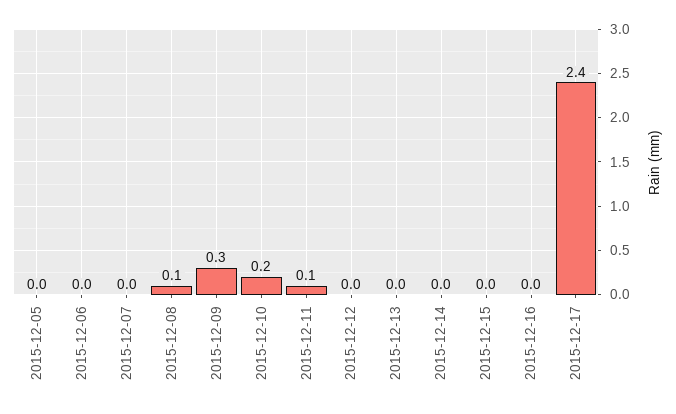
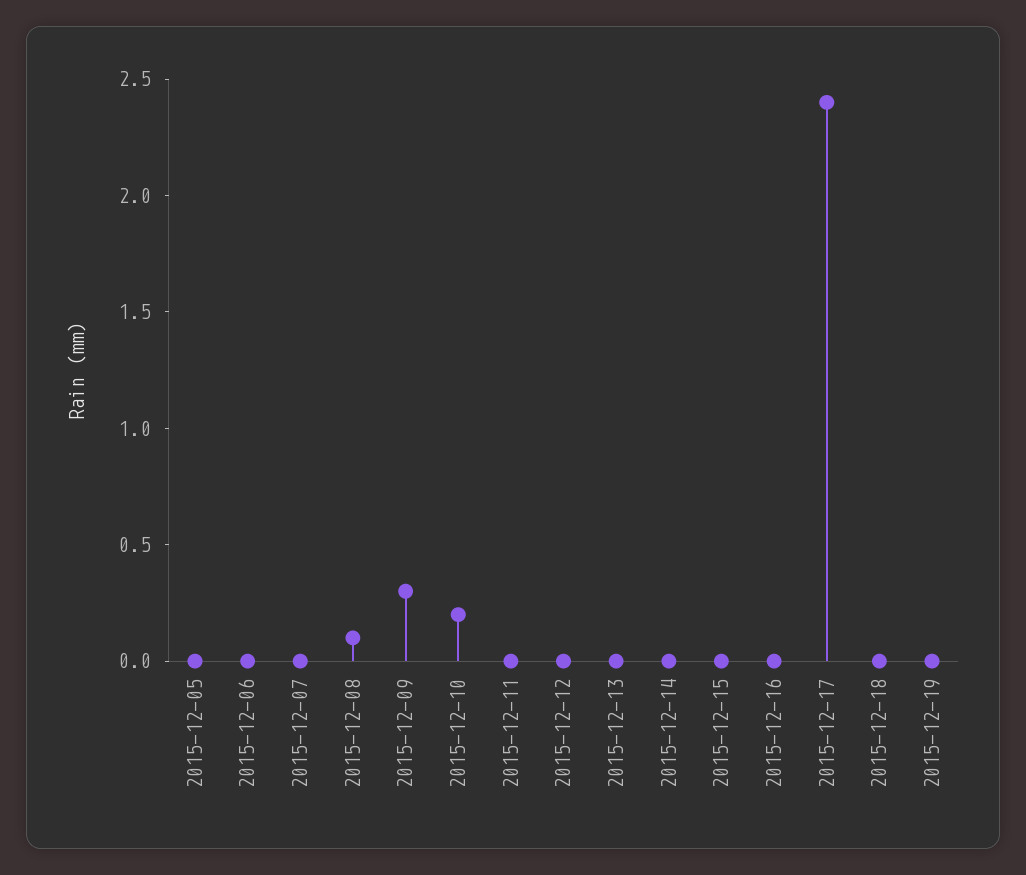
2015-12-11: 0.1 -> 0
2015-12-18: none -> 0
2015-12-19: none -> 0

